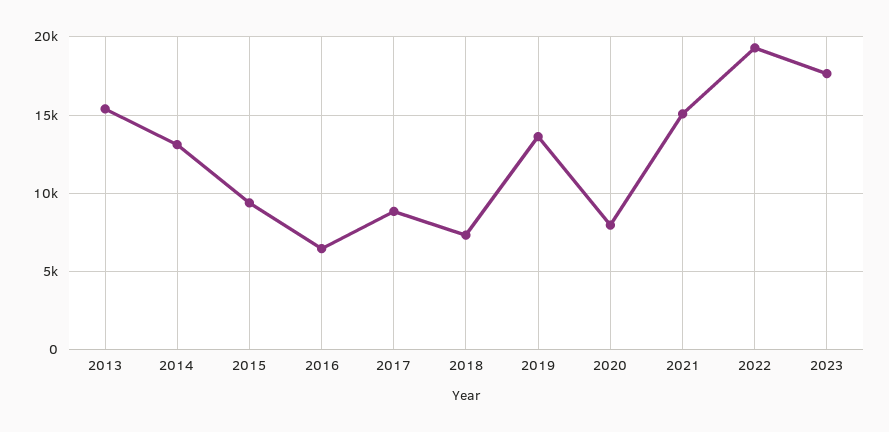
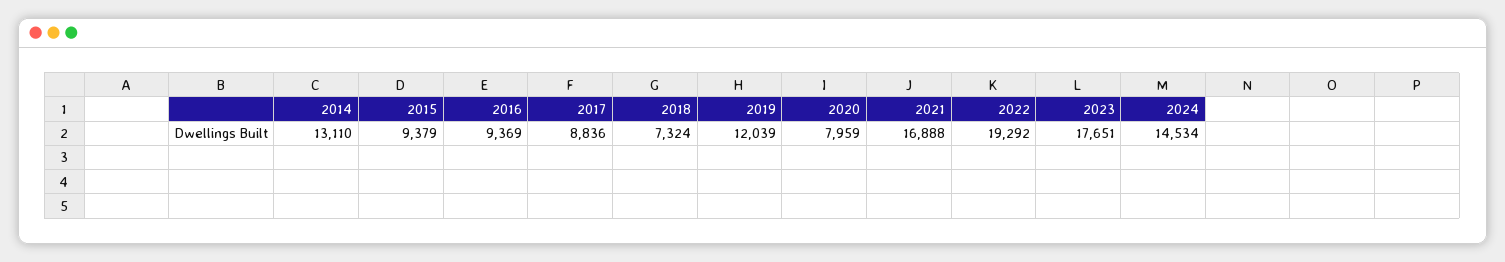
2013: 15500 -> none
2016: 6500 -> 9369
2019: 13500 -> 12039
2021: 15000 -> 16888
2024: none -> 14534

